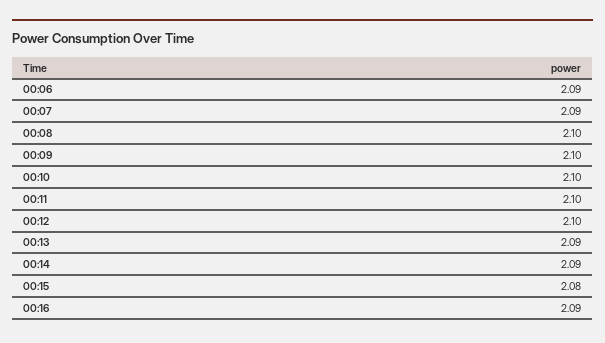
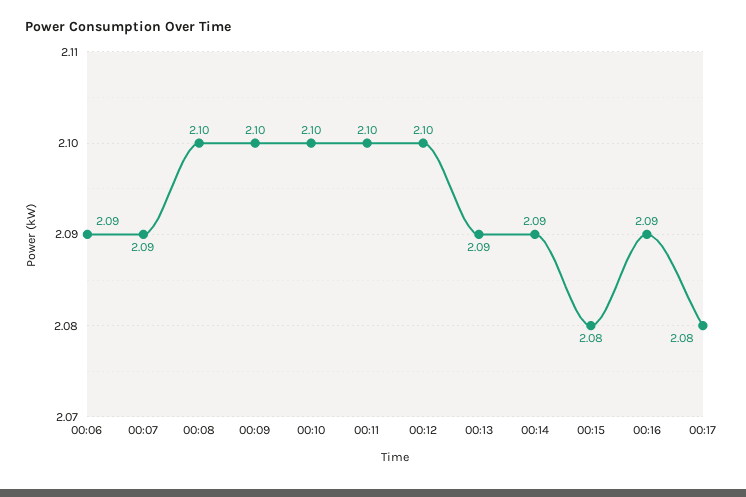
00:17: none -> 2.08

